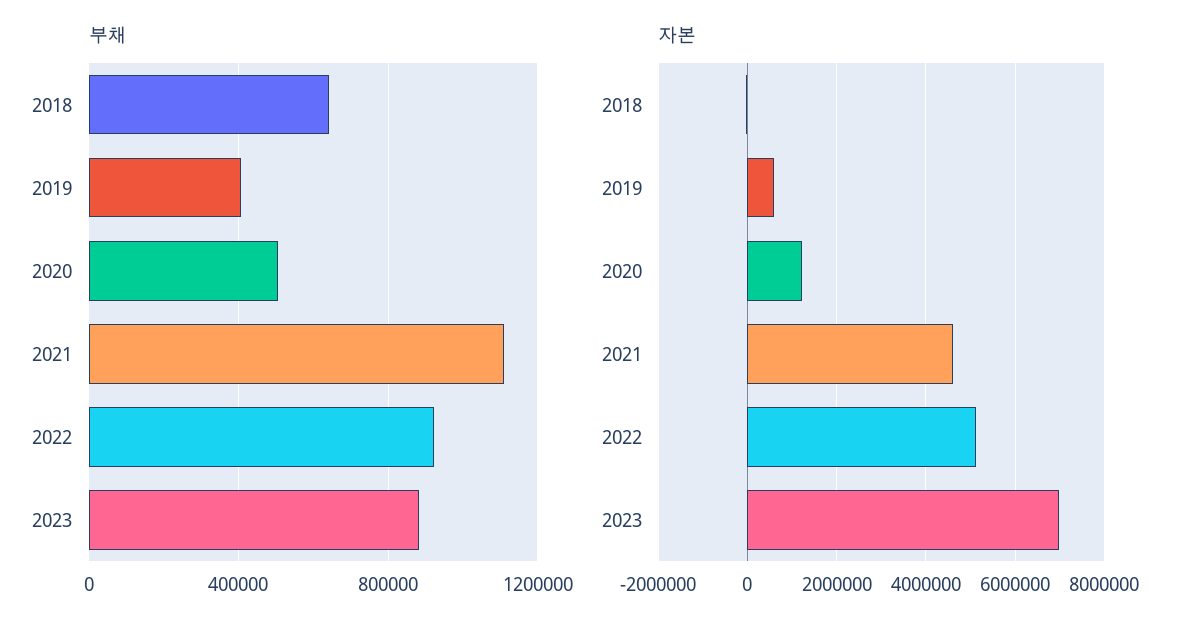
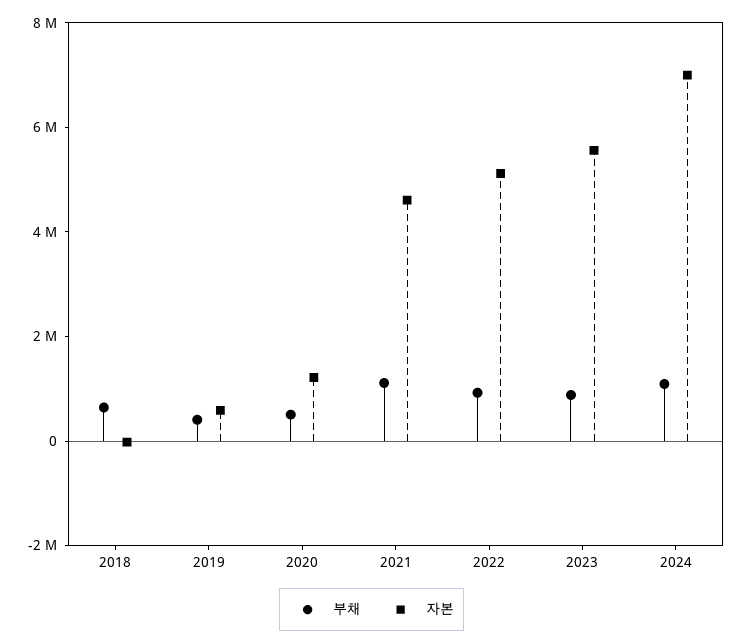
자본, 2023: 7000000 -> 5500000
부채, 2024: none -> 1000000
자본, 2024: none -> 7000000

